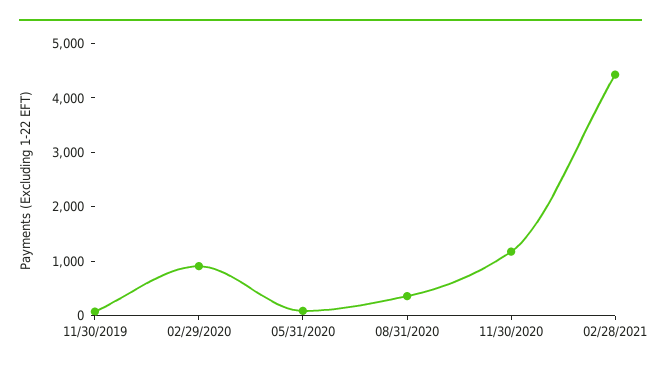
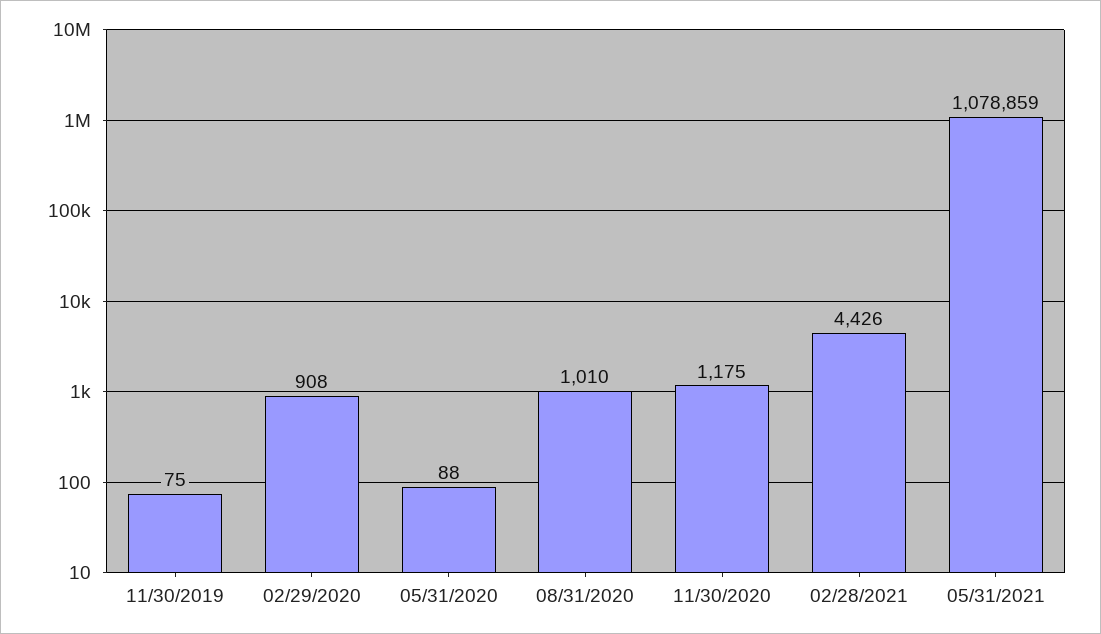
08/31/2020: 400 -> 1010
05/31/2021: none -> 1078859

